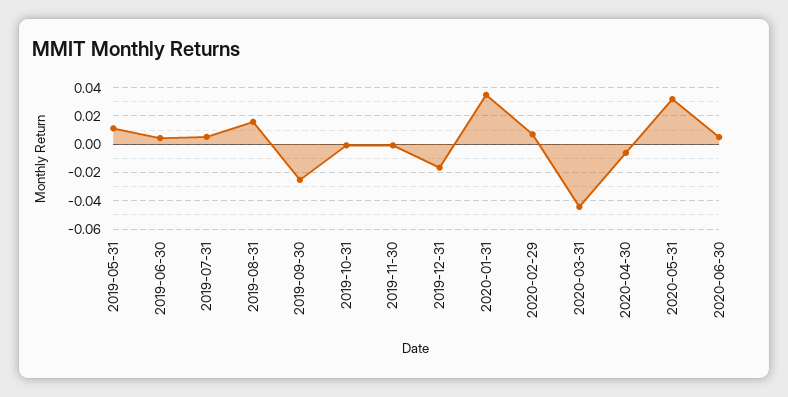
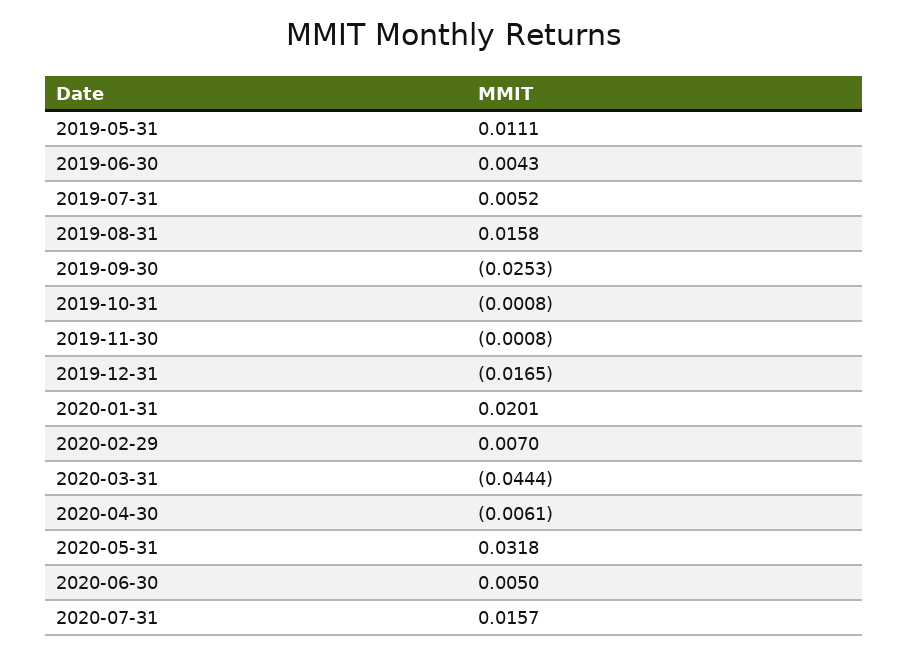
2020-01-31: 0.035 -> 0.0201
2020-07-31: none -> 0.0157

